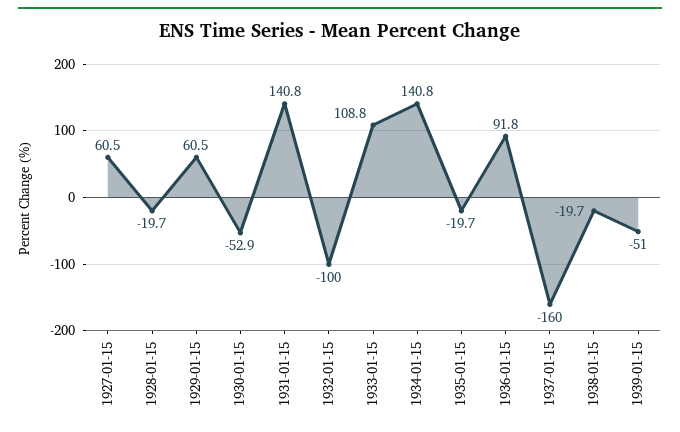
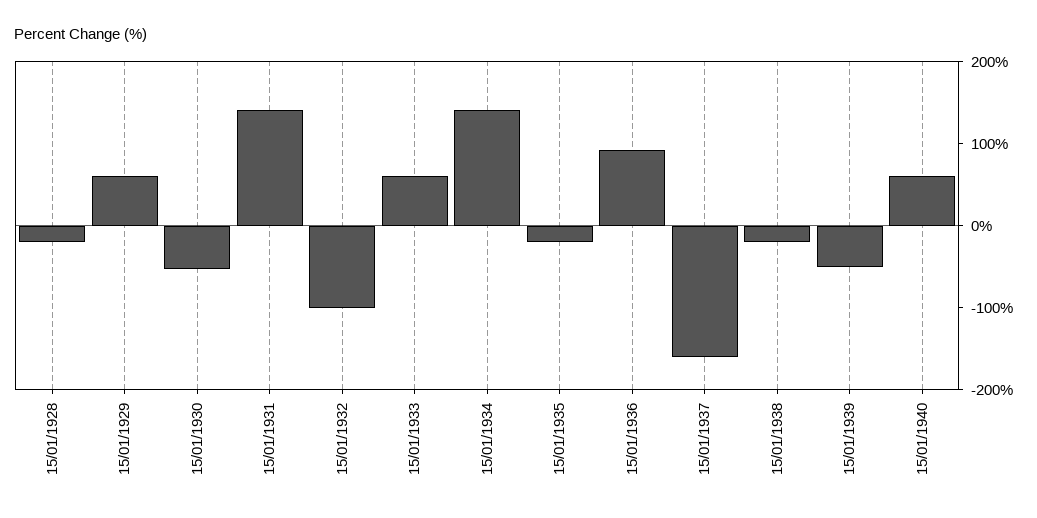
1927-01-15: 60.5 -> none
1933-01-15: 108.8 -> 60
15/01/1940: none -> 60

